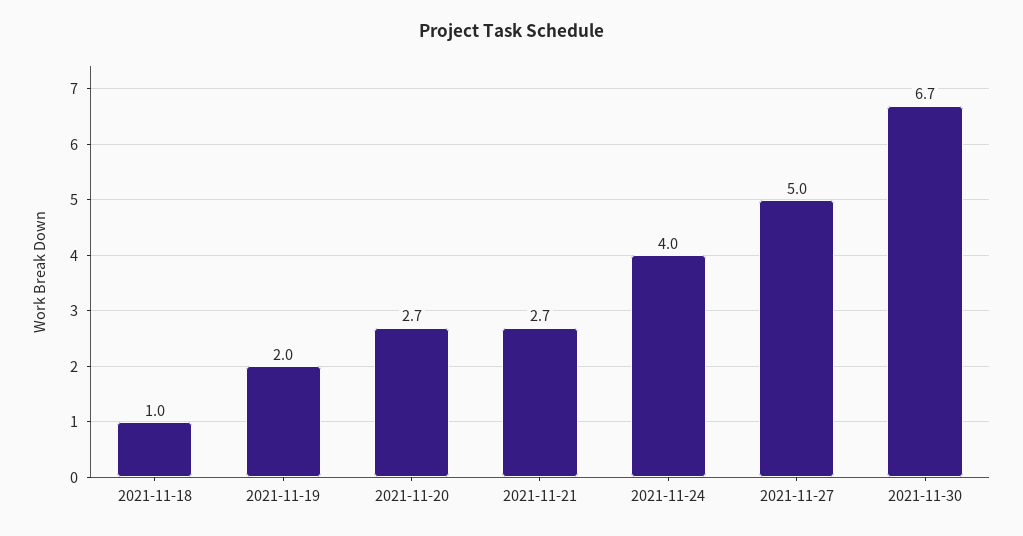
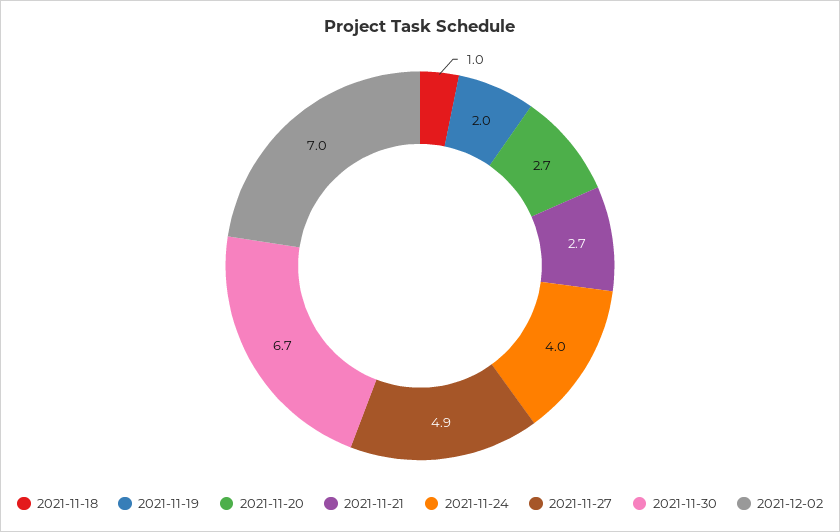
2021-11-27: 5 -> 4.9
2021-12-02: none -> 7

